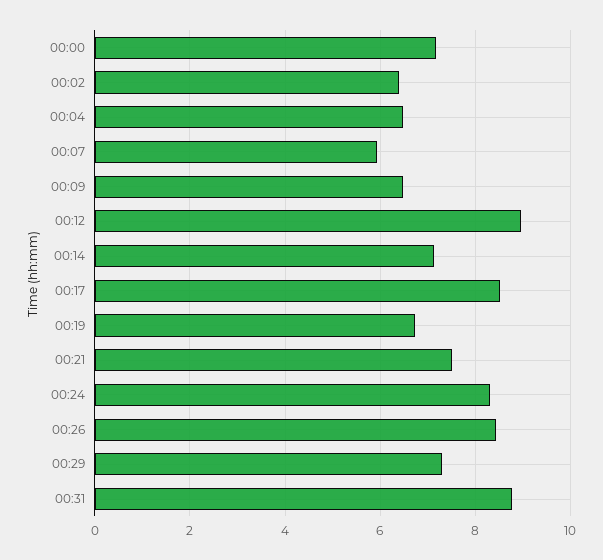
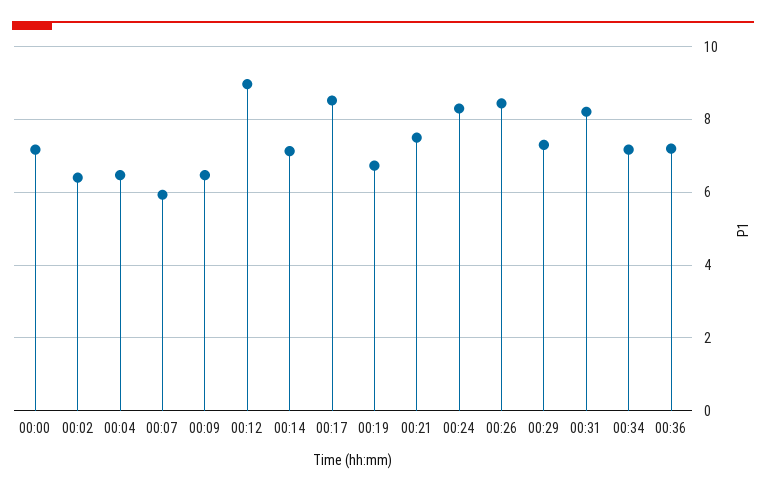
00:31: 8.8 -> 8.2
00:34: none -> 7.2
00:36: none -> 7.2

